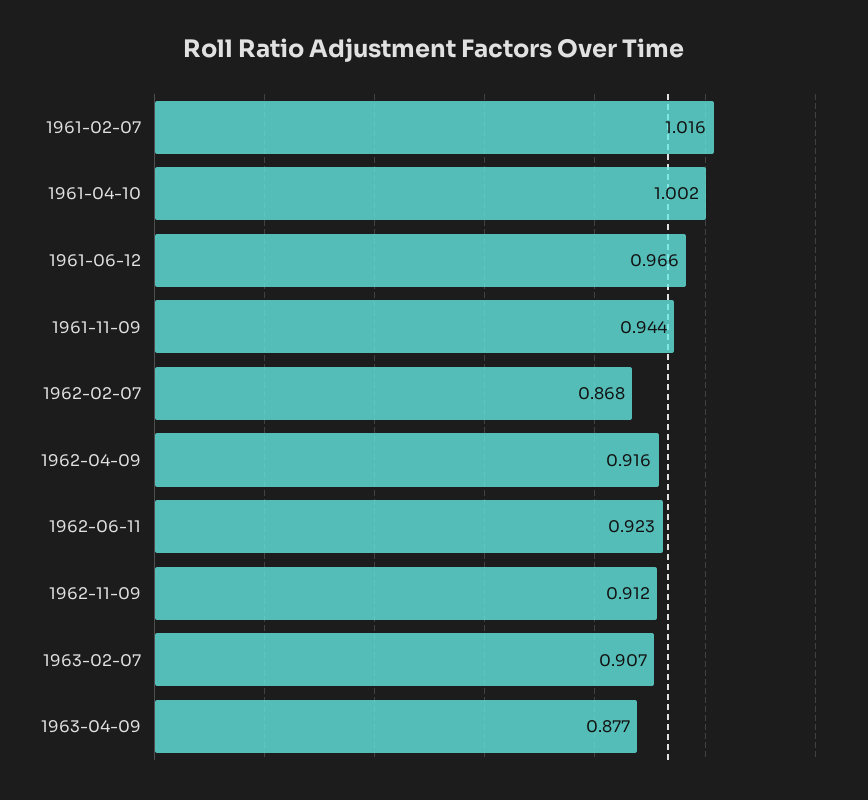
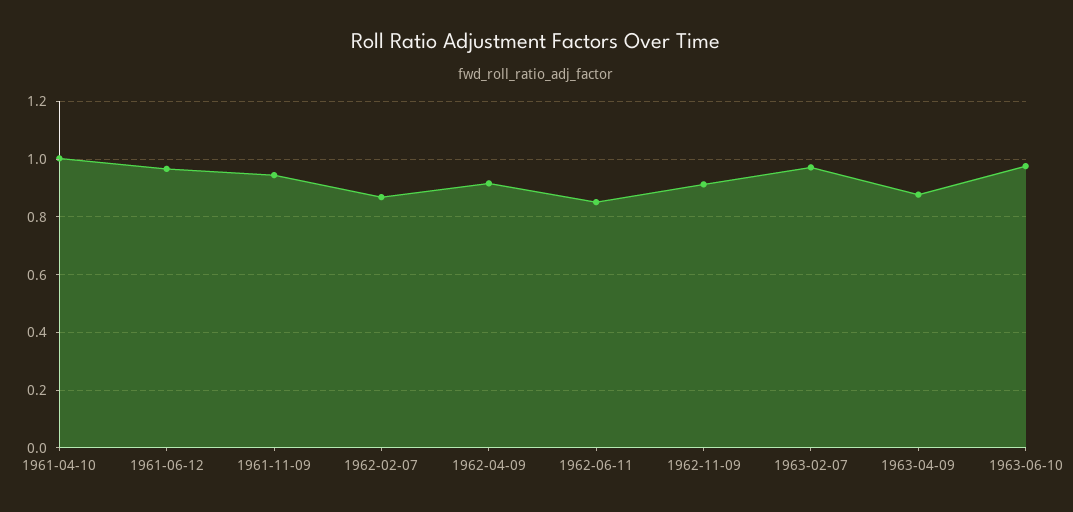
1961-02-07: 1.016 -> none
1962-06-11: 0.923 -> 0.85
1963-02-07: 0.907 -> 0.975
1963-06-10: none -> 0.975

